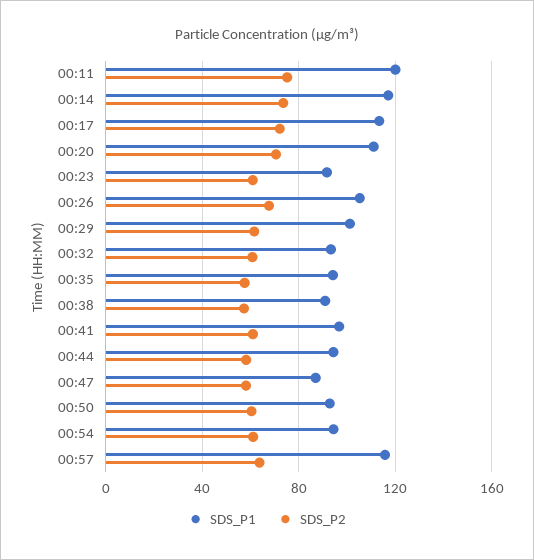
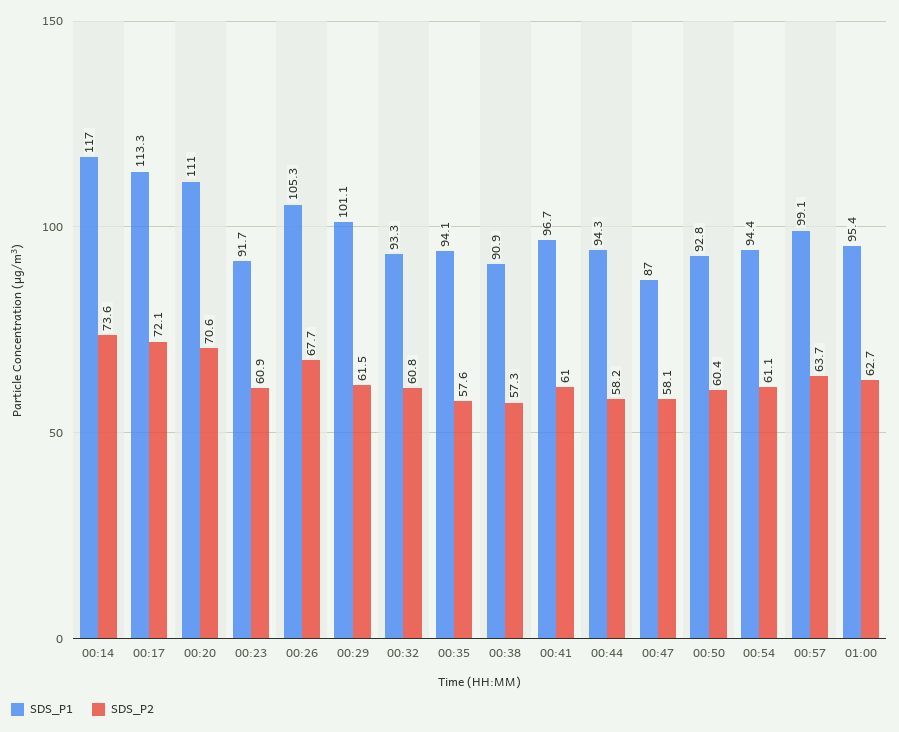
SDS_P1, 00:11: 120 -> none
SDS_P2, 00:11: 75 -> none
SDS_P1, 00:57: 115 -> 99.1
SDS_P1, 01:00: none -> 95.4
SDS_P2, 01:00: none -> 62.7

